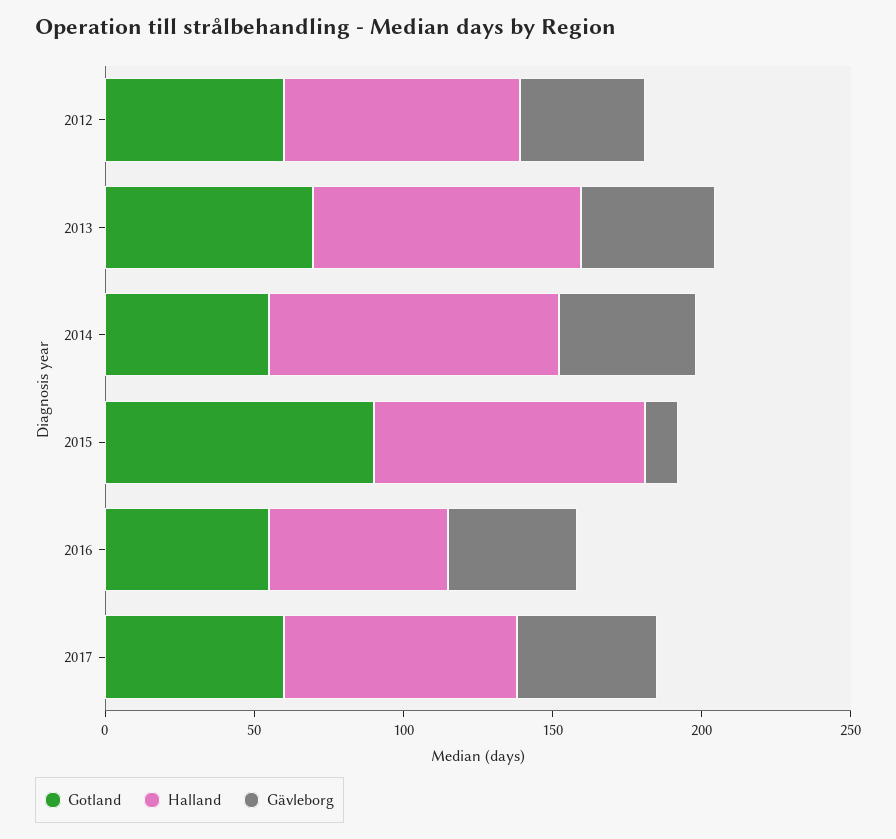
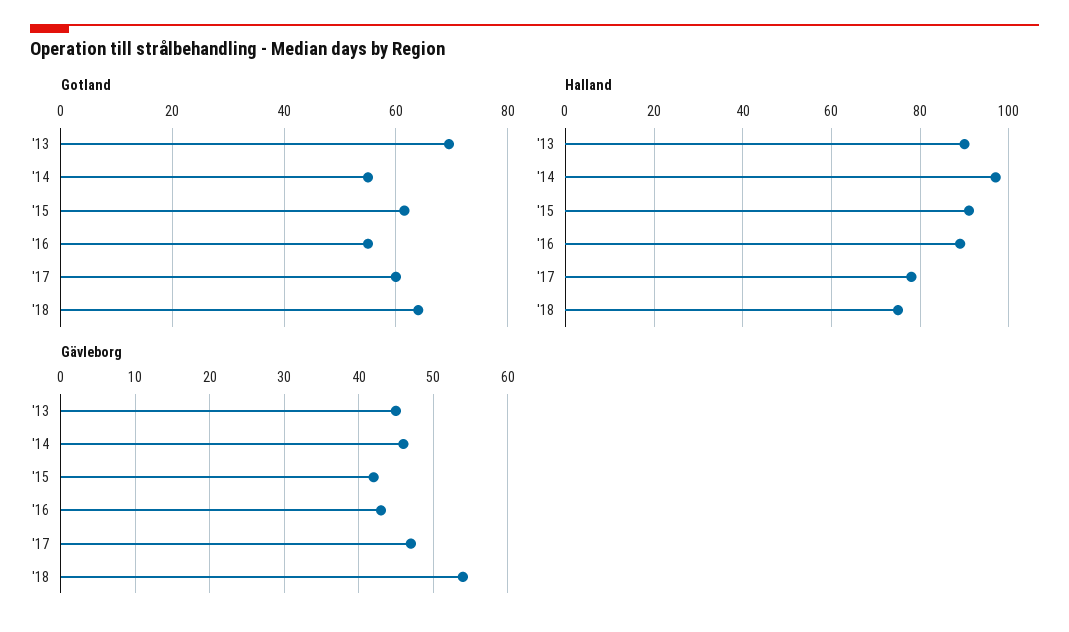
Gotland, 2012: 60 -> none
Halland, 2012: 80 -> none
Gävleborg, 2012: 40 -> none
Gotland, 2015: 90 -> 62
Gävleborg, 2015: 10 -> 42
Halland, 2016: 60 -> 90
Gotland, '18: none -> 64
Halland, '18: none -> 75
Gävleborg, '18: none -> 54

